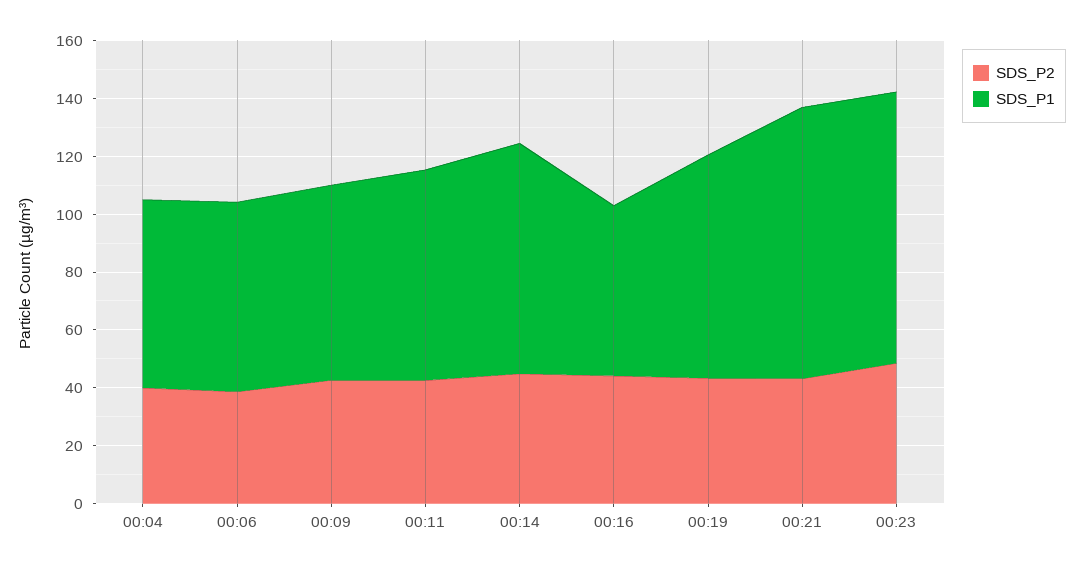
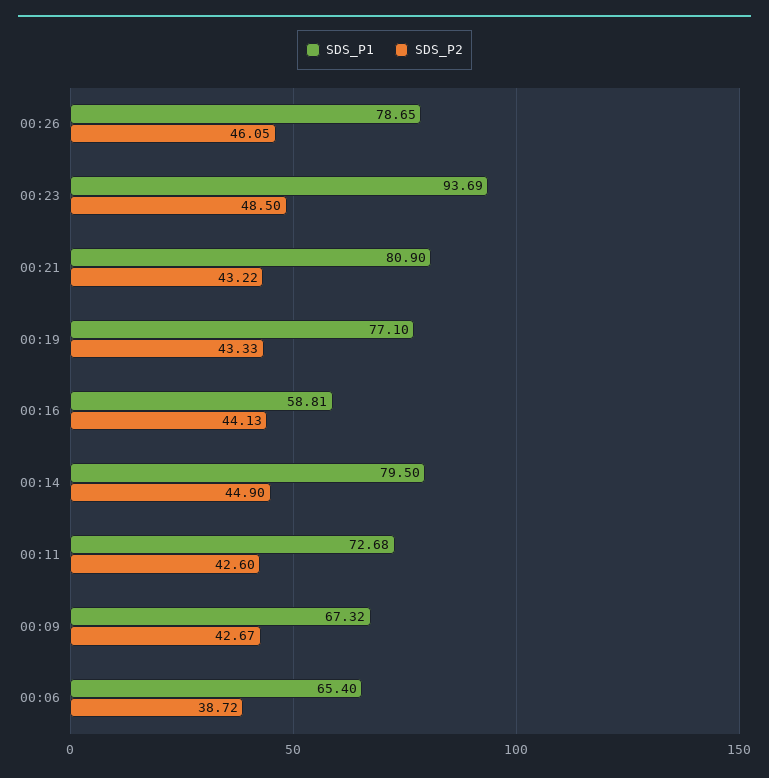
SDS_P2, 00:04: 40 -> none
SDS_P1, 00:04: 65 -> none
SDS_P1, 00:21: 95 -> 80.9
SDS_P1, 00:26: none -> 78.65
SDS_P2, 00:26: none -> 46.05

